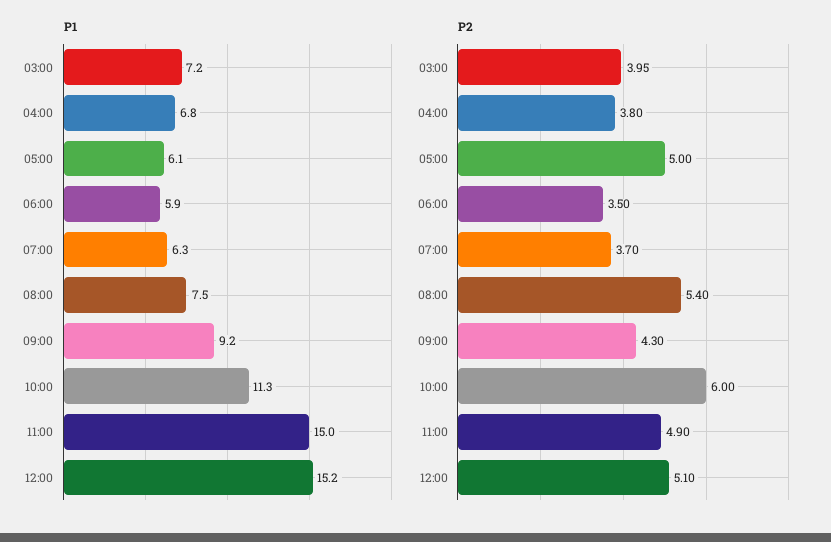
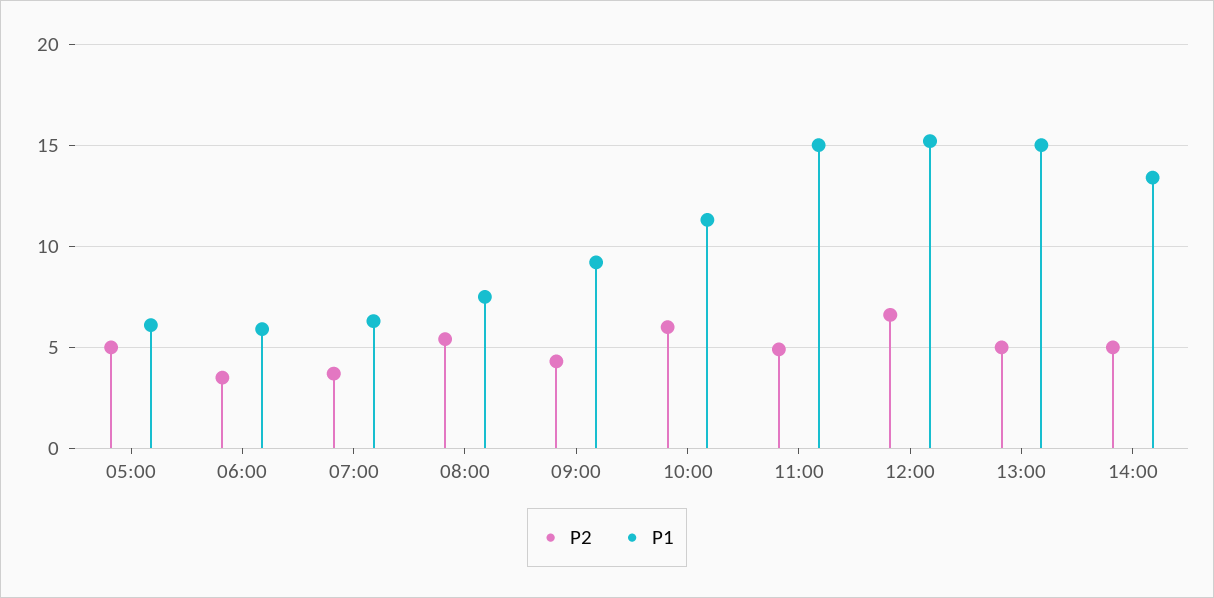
P1, 03:00: 7.2 -> none
P1, 04:00: 6.8 -> none
P2, 03:00: 3.95 -> none
P2, 04:00: 3.8 -> none
P2, 12:00: 5.1 -> 6.5
P2, 13:00: none -> 5
P1, 13:00: none -> 15
P2, 14:00: none -> 5
P1, 14:00: none -> 13.5

